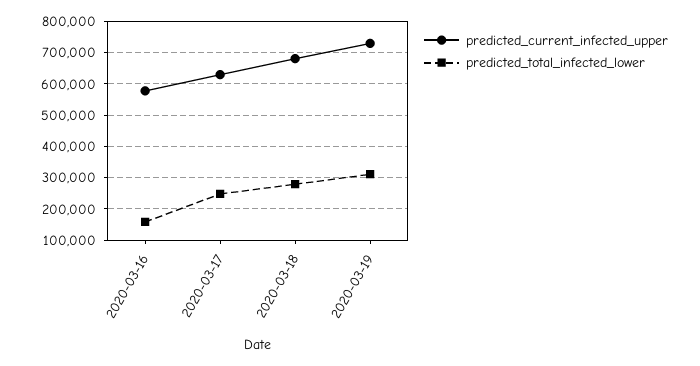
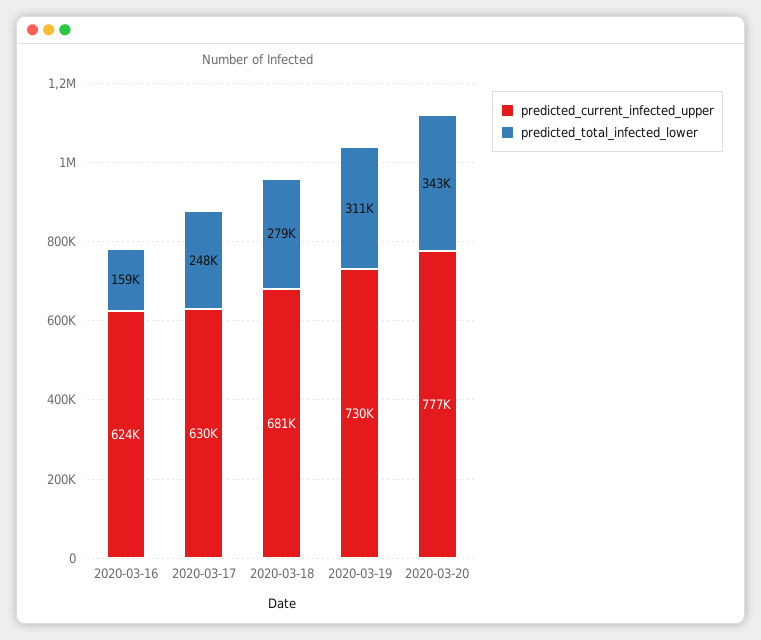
predicted_current_infected_upper, 2020-03-16: 580000 -> 624000
predicted_current_infected_upper, 2020-03-20: none -> 777000
predicted_total_infected_lower, 2020-03-20: none -> 343000

